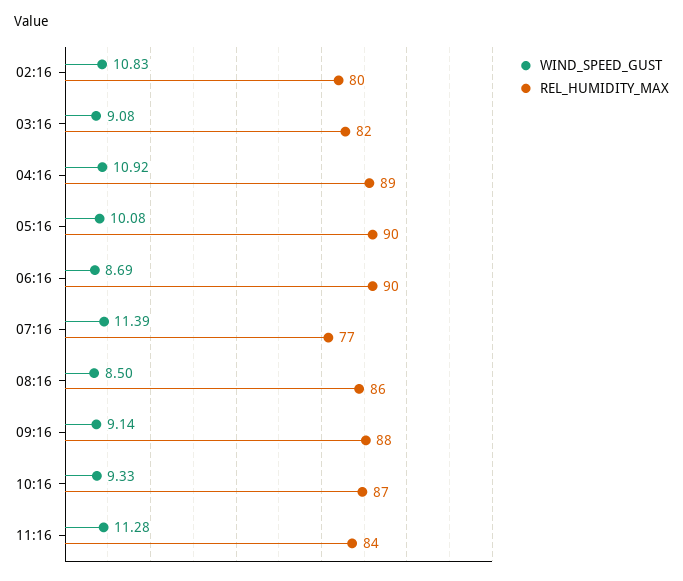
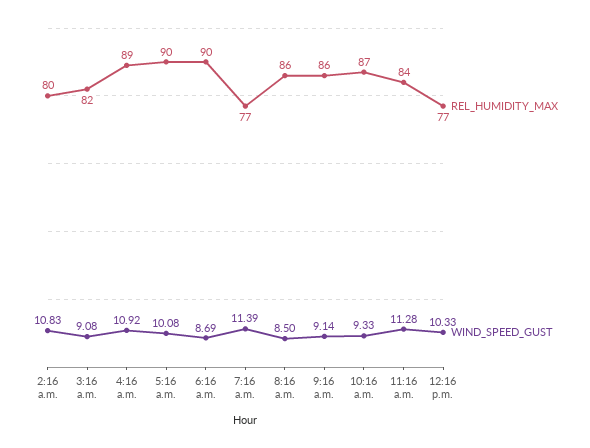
REL_HUMIDITY_MAX, 09:16: 88 -> 86
REL_HUMIDITY_MAX, 12:16 p.m.: none -> 77
WIND_SPEED_GUST, 12:16 p.m.: none -> 10.33

